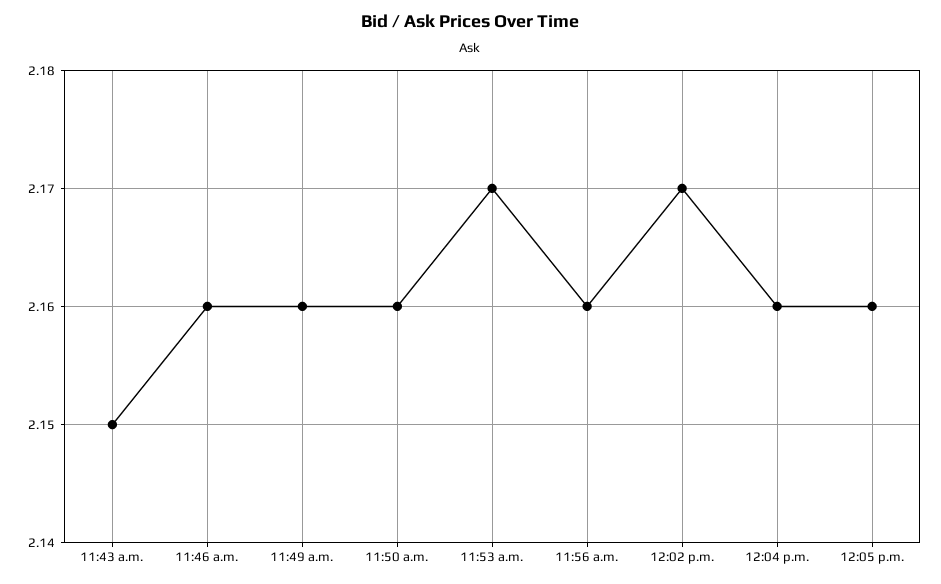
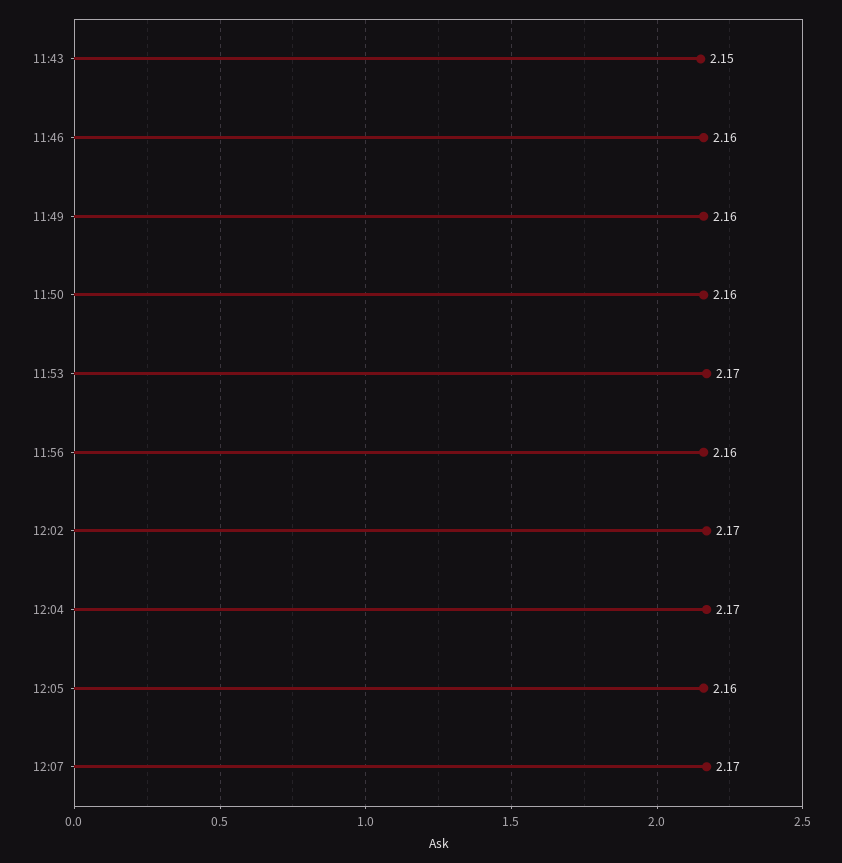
12:04 p.m.: 2.16 -> 2.17
12:07: none -> 2.17

